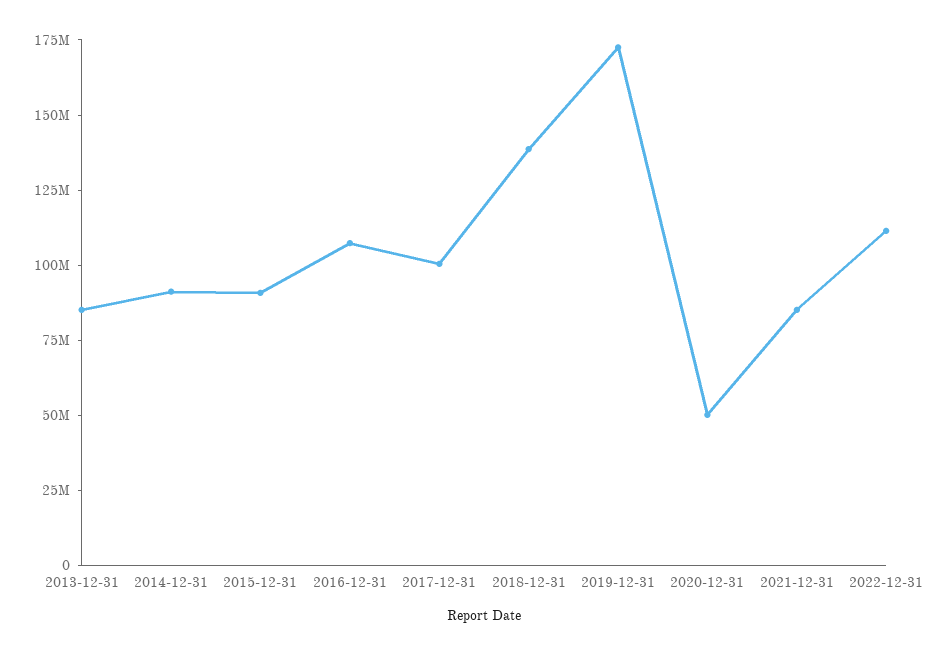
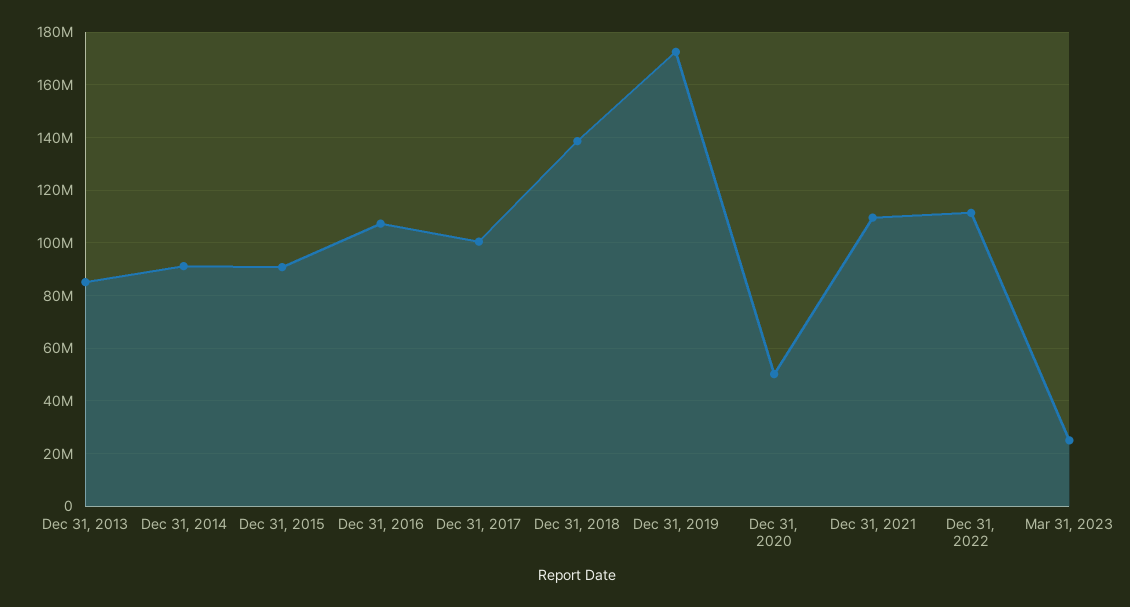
2021-12-31: 85000000 -> 110000000
Mar 31, 2023: none -> 25000000

